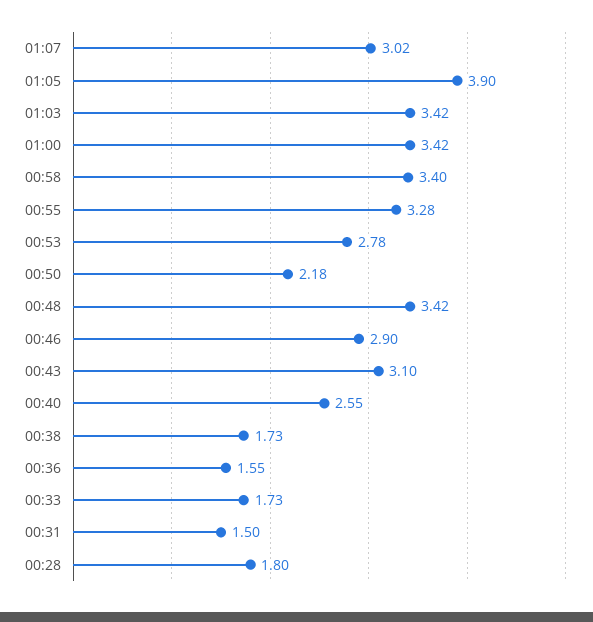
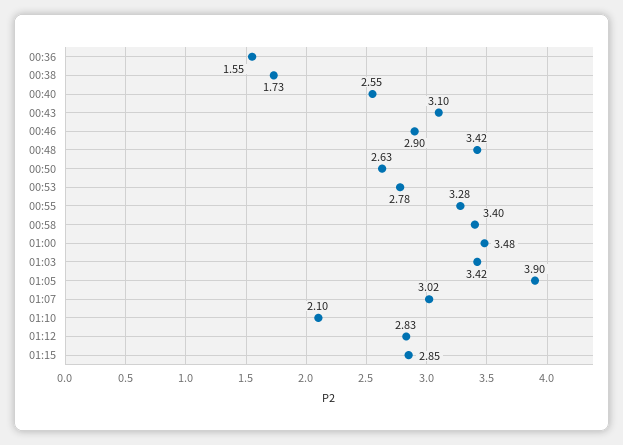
01:00: 3.42 -> 3.48
00:50: 2.18 -> 2.63
00:33: 1.73 -> none
00:31: 1.5 -> none
00:28: 1.8 -> none
01:10: none -> 2.1
01:12: none -> 2.83
01:15: none -> 2.85

